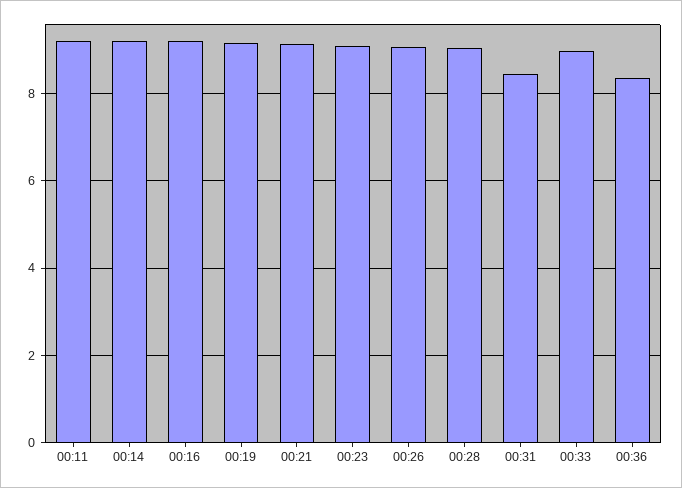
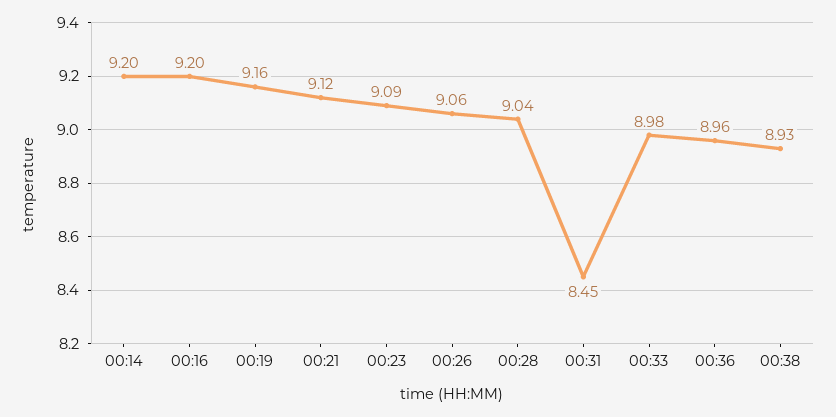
00:11: 9.2 -> none
00:36: 8.4 -> 8.96
00:38: none -> 8.93

